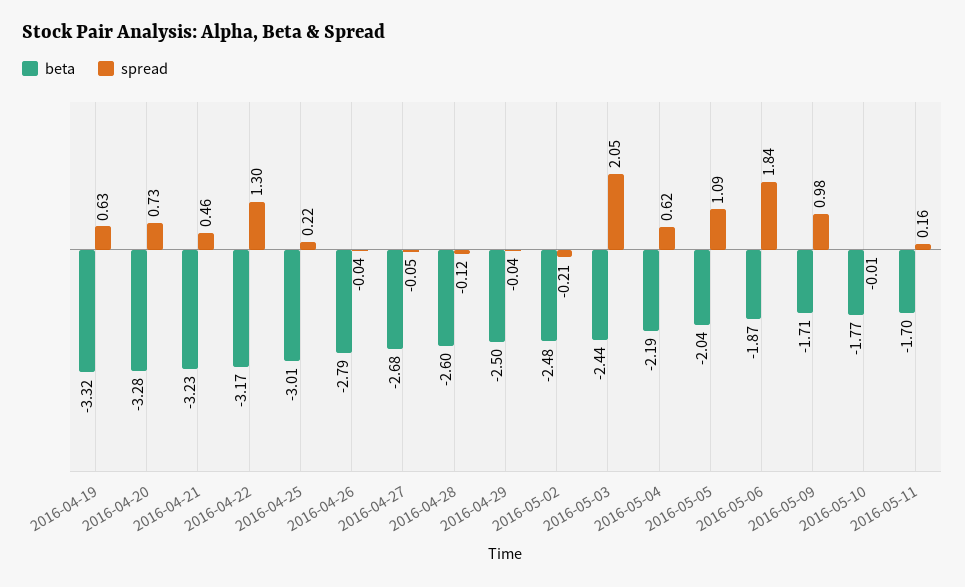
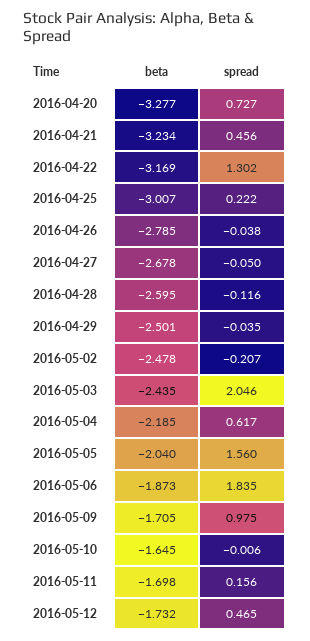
beta, 2016-04-19: -3.32 -> none
spread, 2016-04-19: 0.63 -> none
spread, 2016-05-05: 1.09 -> 1.56
beta, 2016-05-10: -1.77 -> -1.645
beta, 2016-05-12: none -> -1.732
spread, 2016-05-12: none -> 0.465

